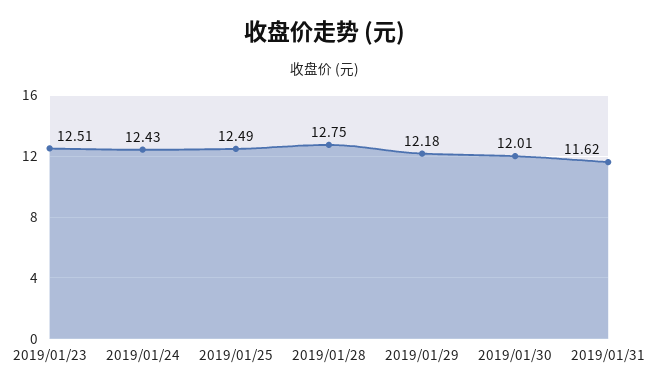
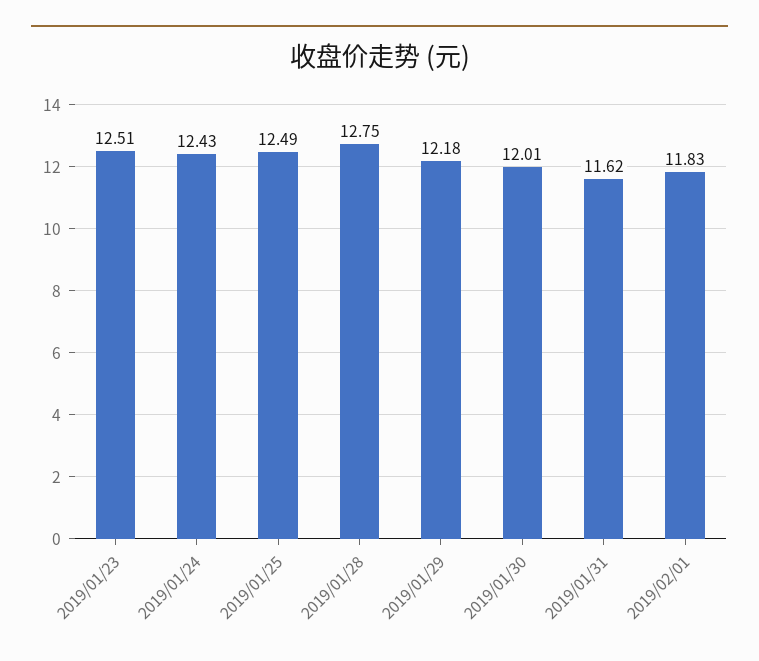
2019/02/01: none -> 11.83

